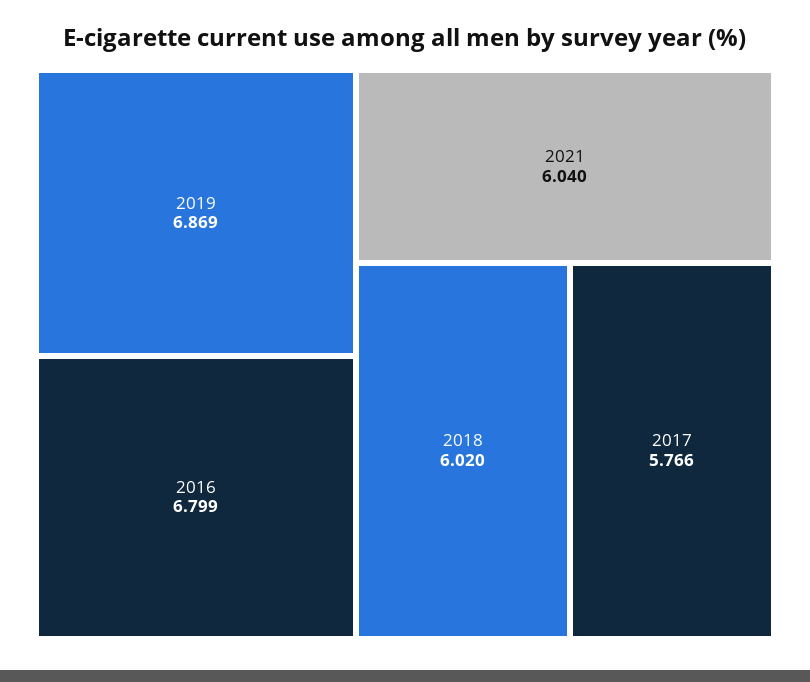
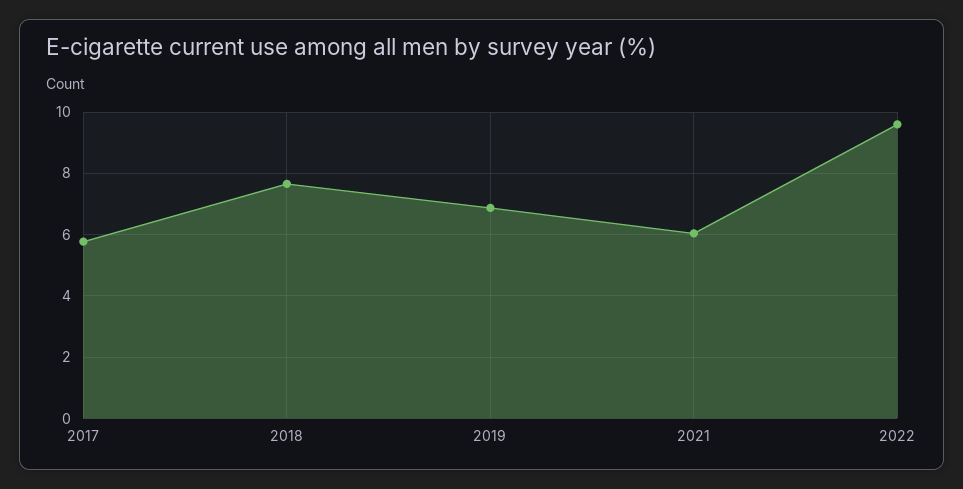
2016: 6.799 -> none
2018: 6.02 -> 7.6
2022: none -> 9.6

